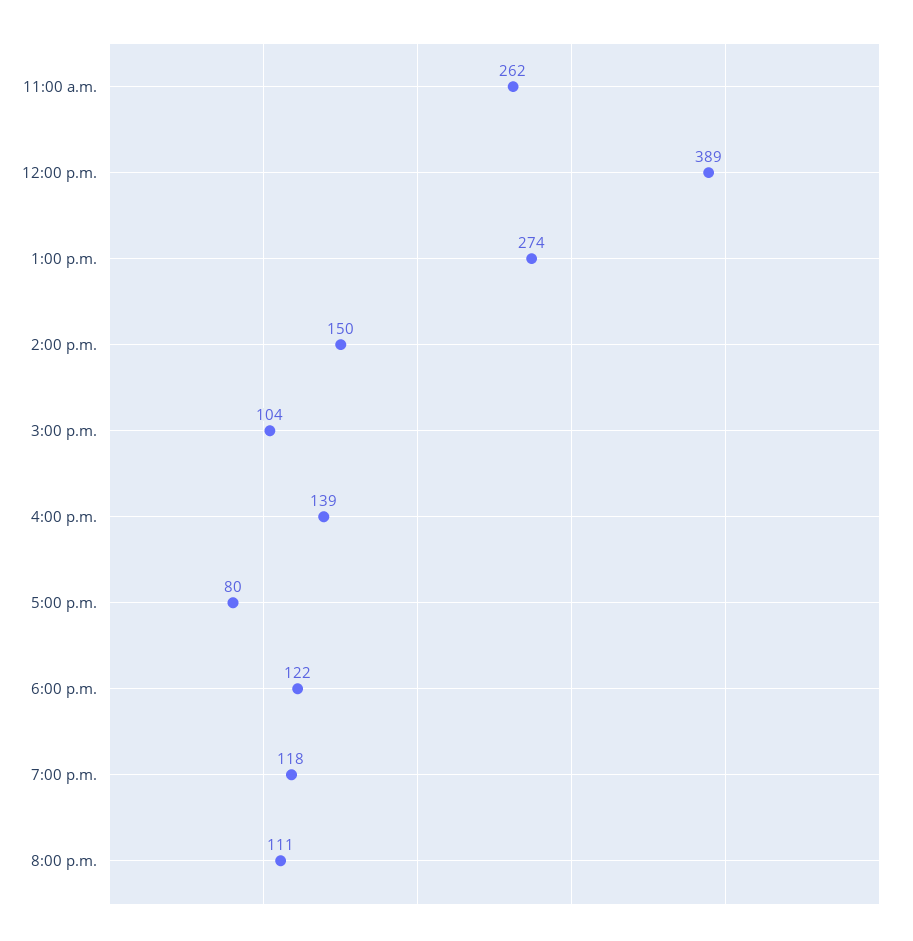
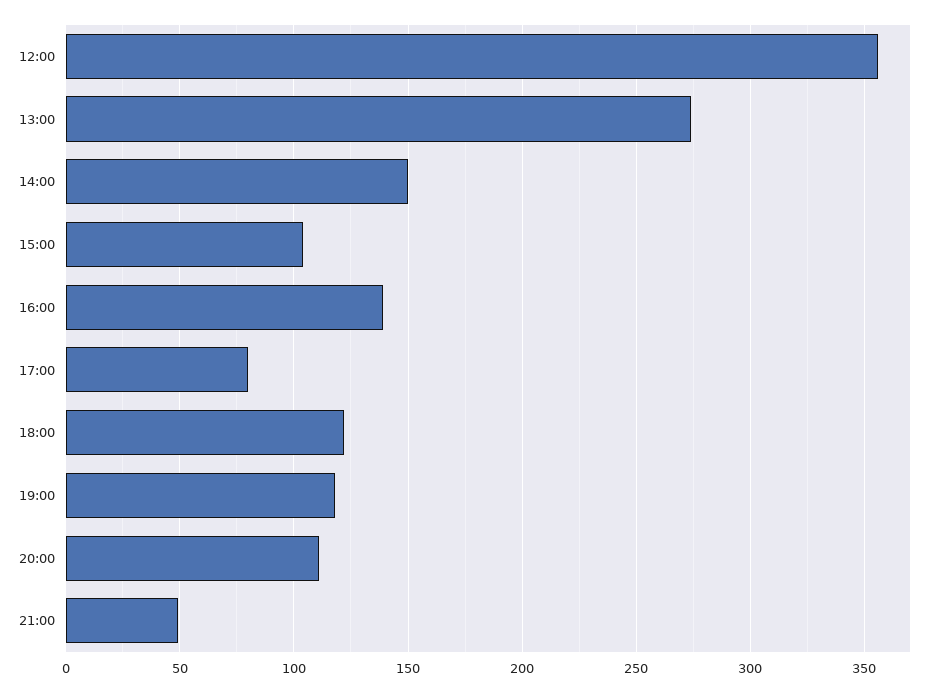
11:00 a.m.: 262 -> none
12:00 p.m.: 389 -> 355
21:00: none -> 50

